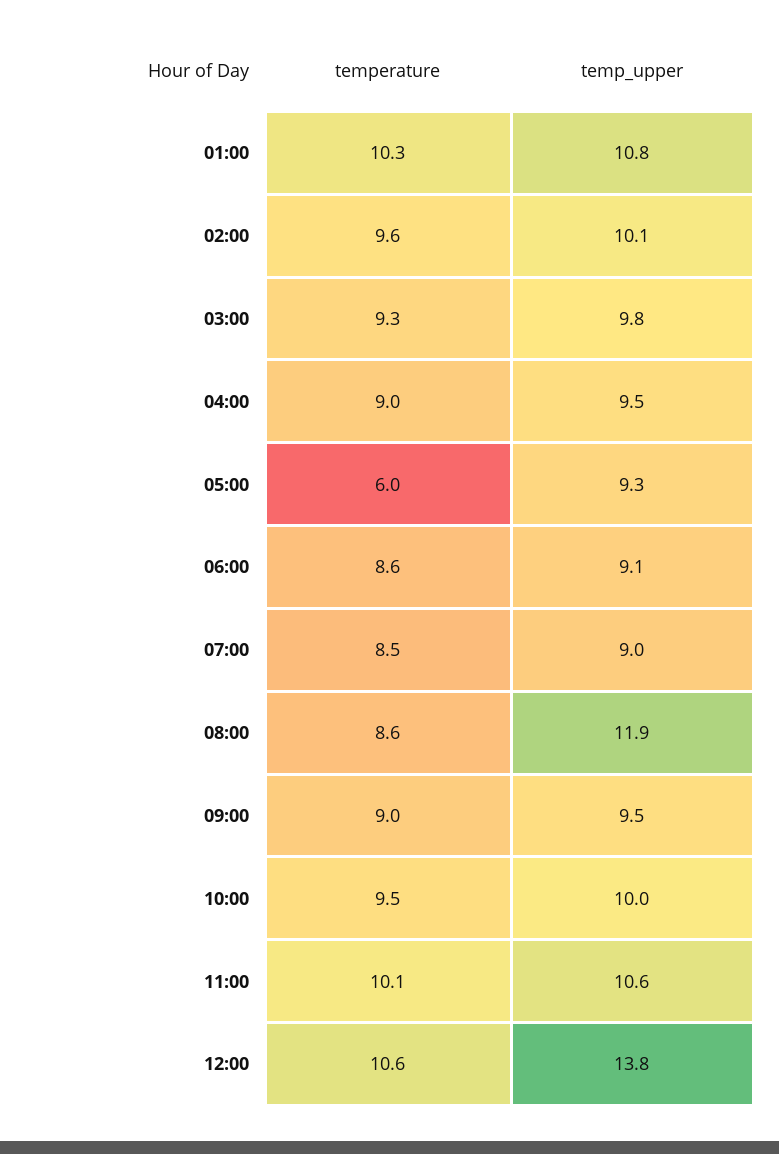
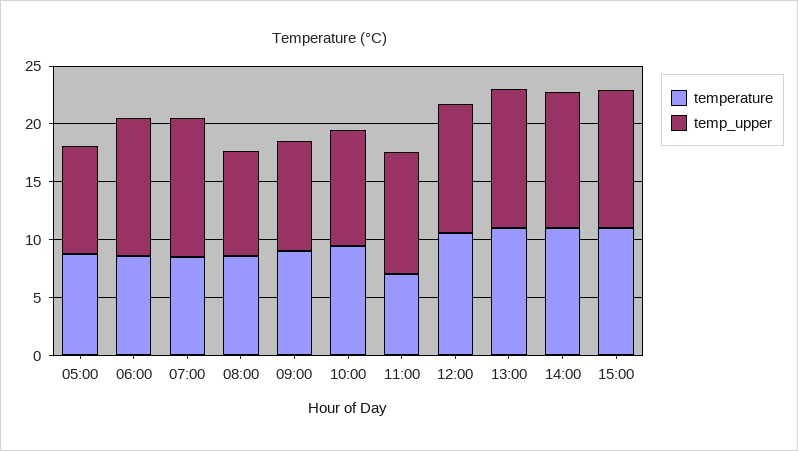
temperature, 01:00: 10.3 -> none
temp_upper, 01:00: 10.8 -> none
temperature, 02:00: 9.6 -> none
temp_upper, 02:00: 10.1 -> none
temperature, 03:00: 9.3 -> none
temp_upper, 03:00: 9.8 -> none
temperature, 04:00: 9 -> none
temp_upper, 04:00: 9.5 -> none
temperature, 05:00: 6 -> 9
temp_upper, 06:00: 9.1 -> 12
temp_upper, 07:00: 9 -> 12
temp_upper, 08:00: 11.9 -> 9
temperature, 11:00: 10.1 -> 7
temp_upper, 12:00: 13.8 -> 11
temperature, 13:00: none -> 11
temp_upper, 13:00: none -> 12
temperature, 14:00: none -> 11
temp_upper, 14:00: none -> 12
temperature, 15:00: none -> 11
temp_upper, 15:00: none -> 12

